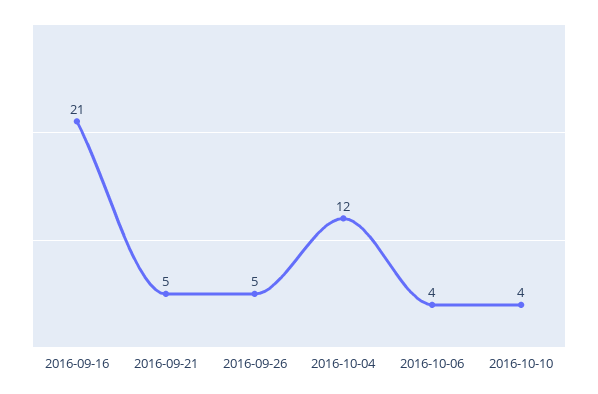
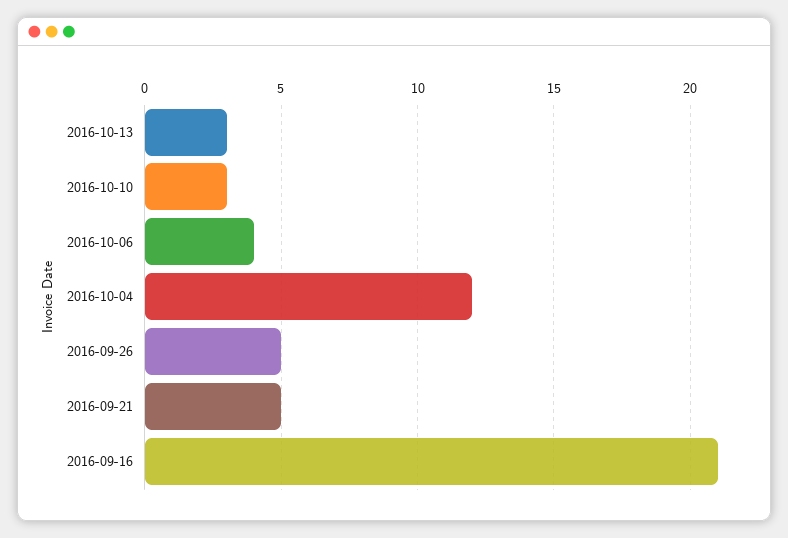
2016-10-10: 4 -> 3
2016-10-13: none -> 3

